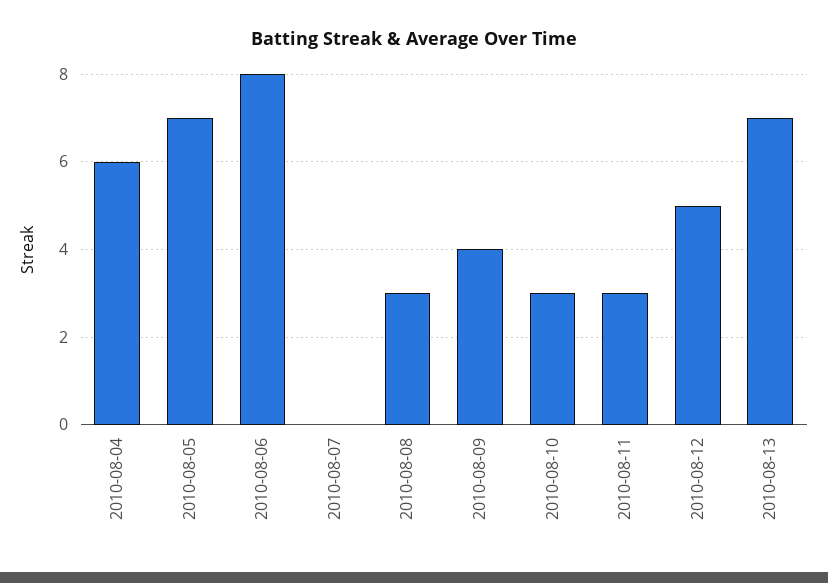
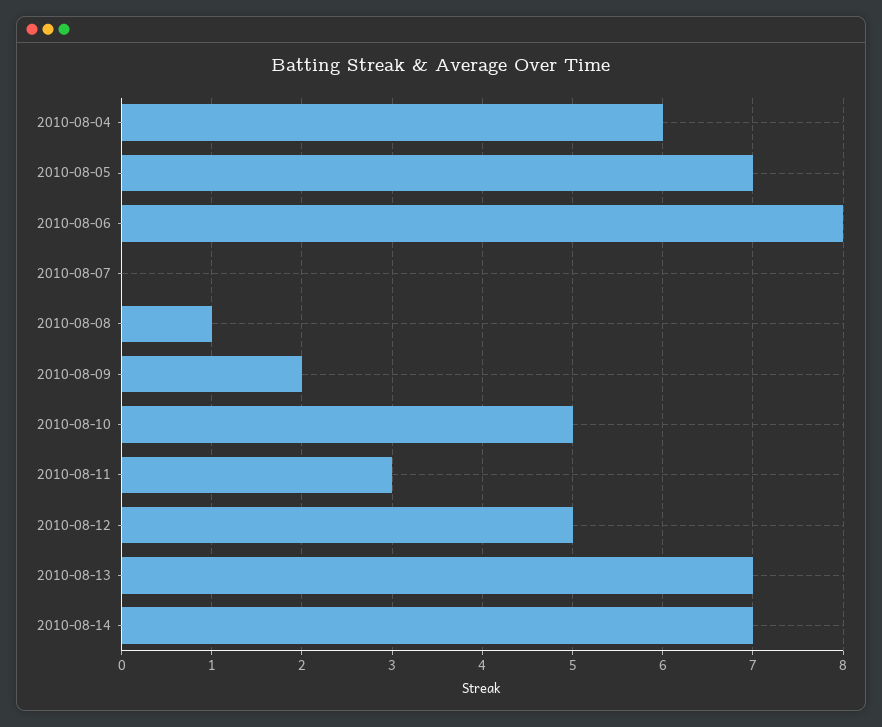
2010-08-08: 3 -> 1
2010-08-09: 4 -> 2
2010-08-10: 3 -> 5
2010-08-14: none -> 7

